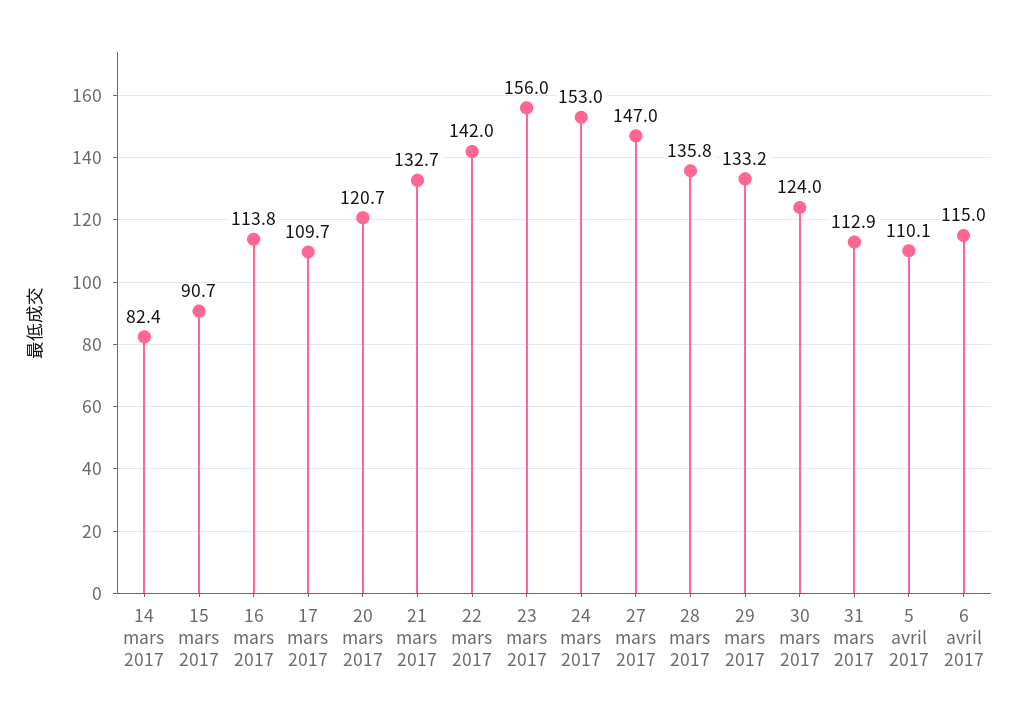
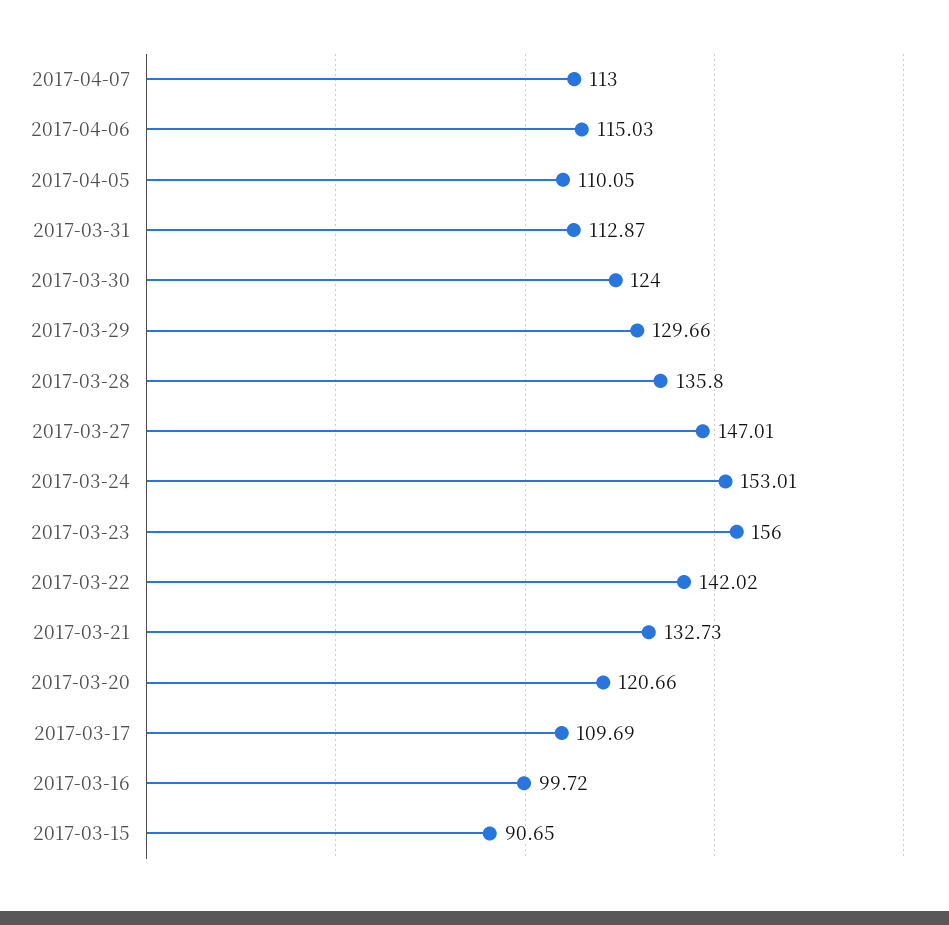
14 mars 2017: 82.4 -> none
16 mars 2017: 113.8 -> 99.72
29 mars 2017: 133.2 -> 129.66
2017-04-07: none -> 113

